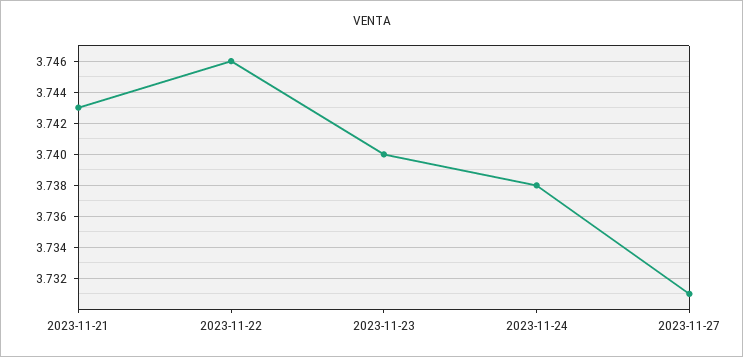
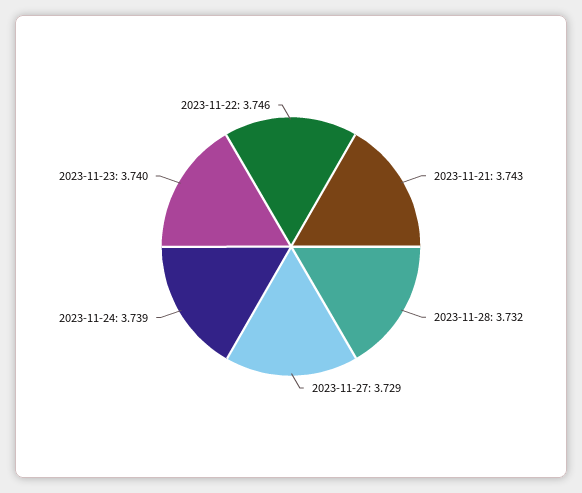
2023-11-24: 3.738 -> 3.739
2023-11-27: 3.731 -> 3.729
2023-11-28: none -> 3.732

